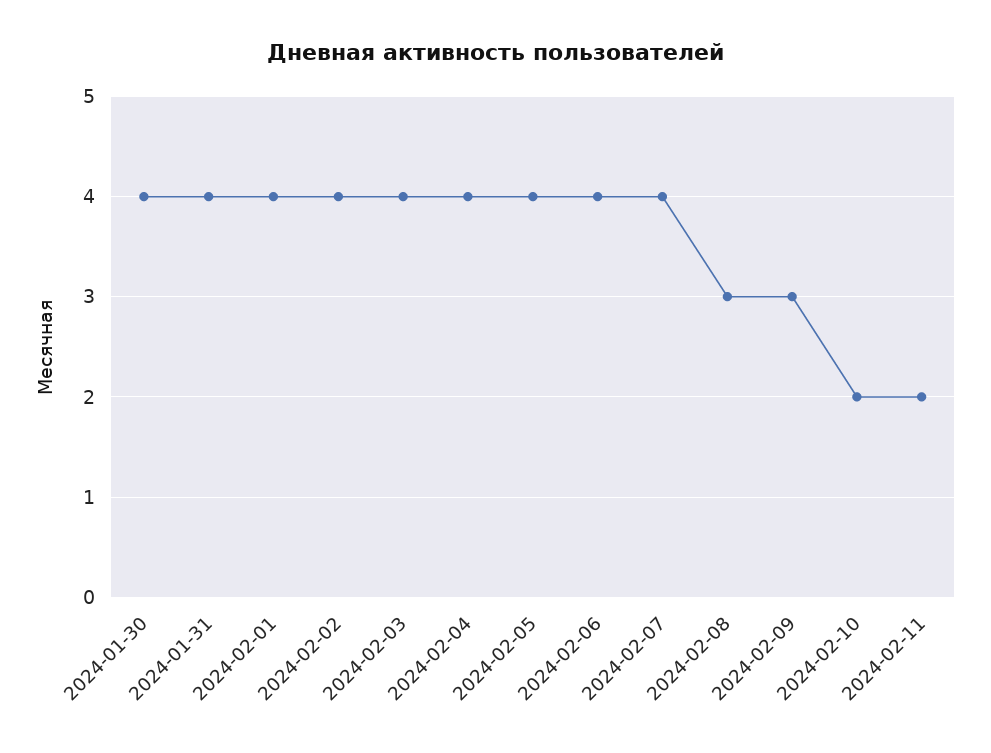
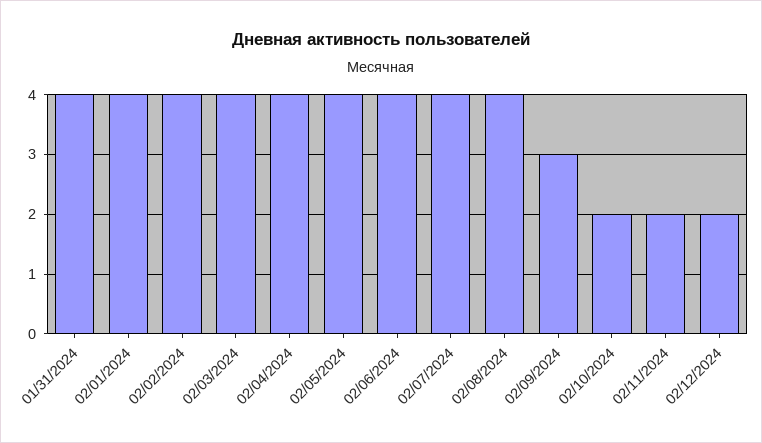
2024-01-30: 4 -> none
2024-02-08: 3 -> 4
02/12/2024: none -> 2

